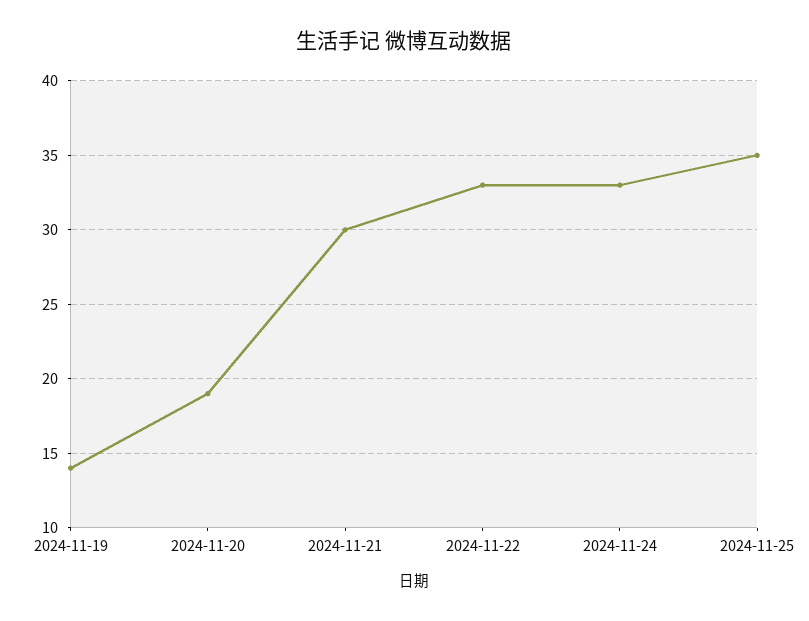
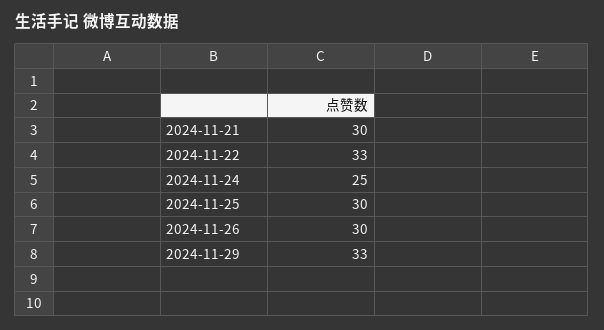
2024-11-19: 14 -> none
2024-11-20: 19 -> none
2024-11-24: 33 -> 25
2024-11-25: 35 -> 30
2024-11-26: none -> 30
2024-11-29: none -> 33

